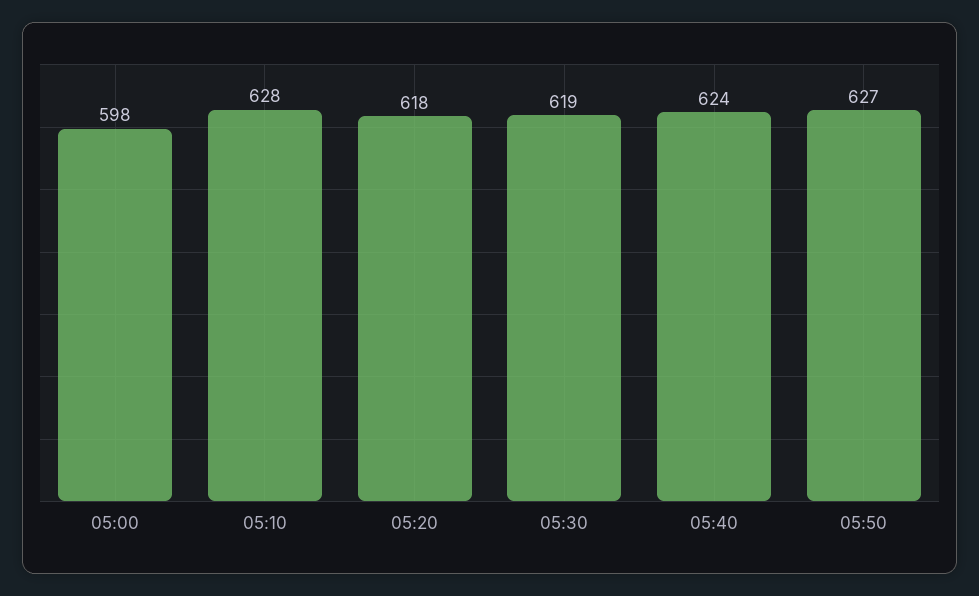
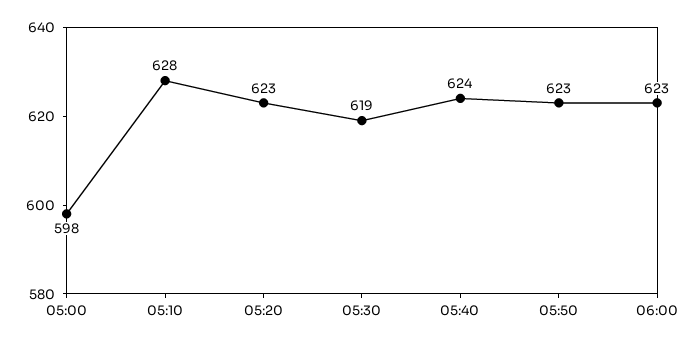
05:20: 618 -> 623
05:50: 627 -> 623
06:00: none -> 623

